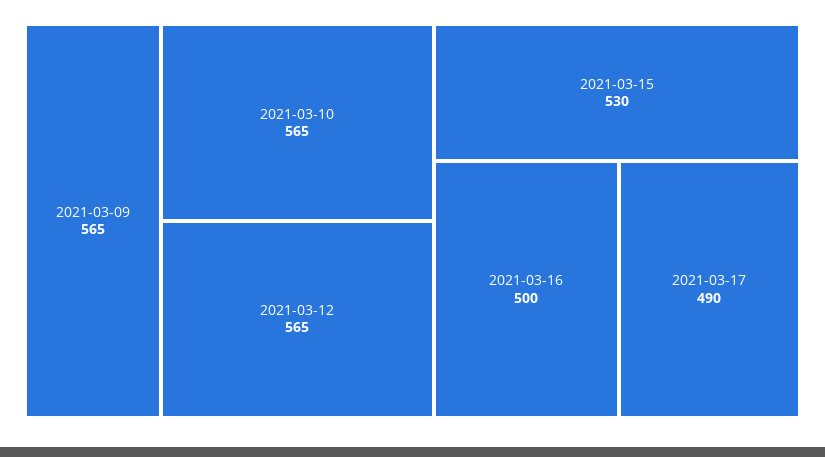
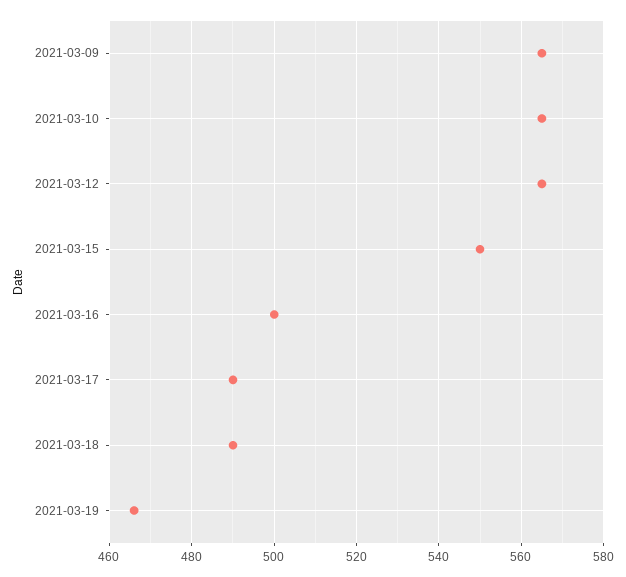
2021-03-15: 530 -> 550
2021-03-18: none -> 490
2021-03-19: none -> 465

